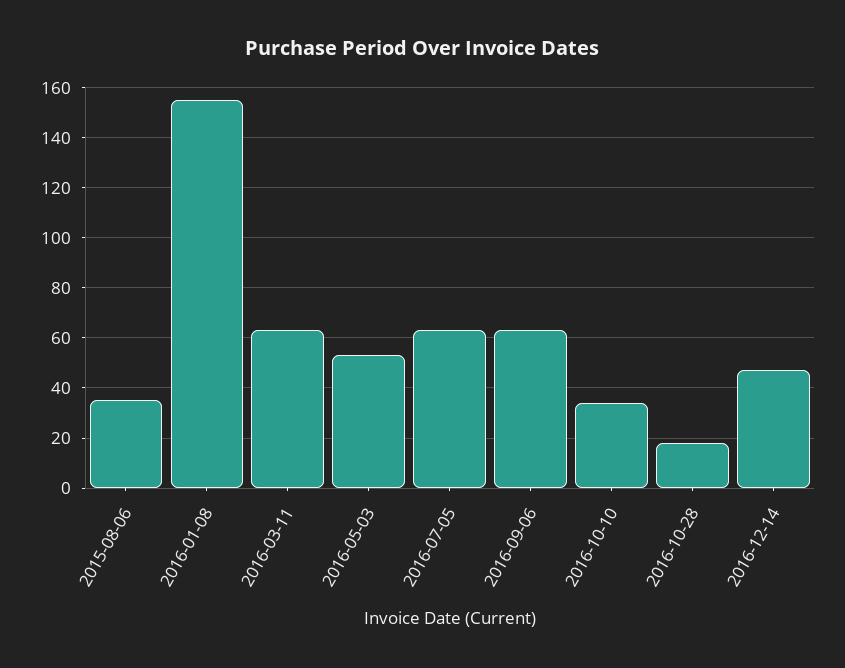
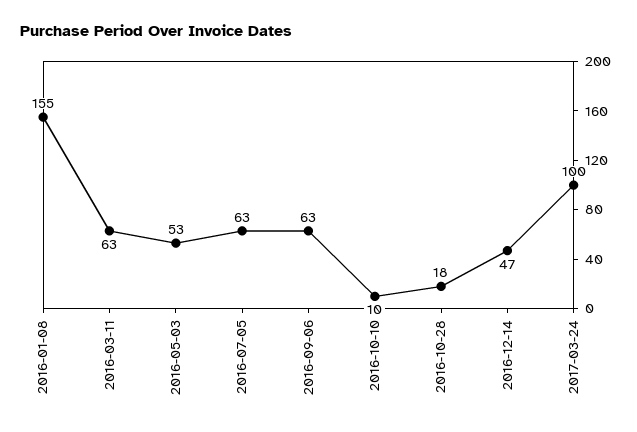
2015-08-06: 35 -> none
2016-10-10: 35 -> 10
2017-03-24: none -> 100

